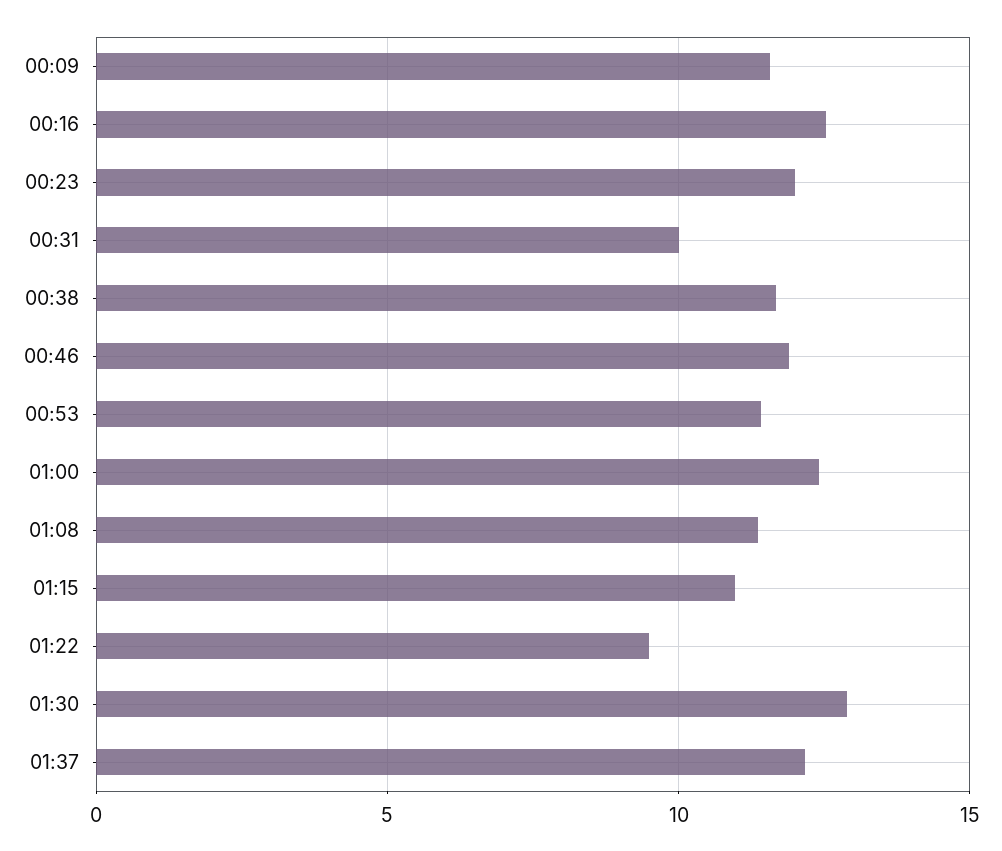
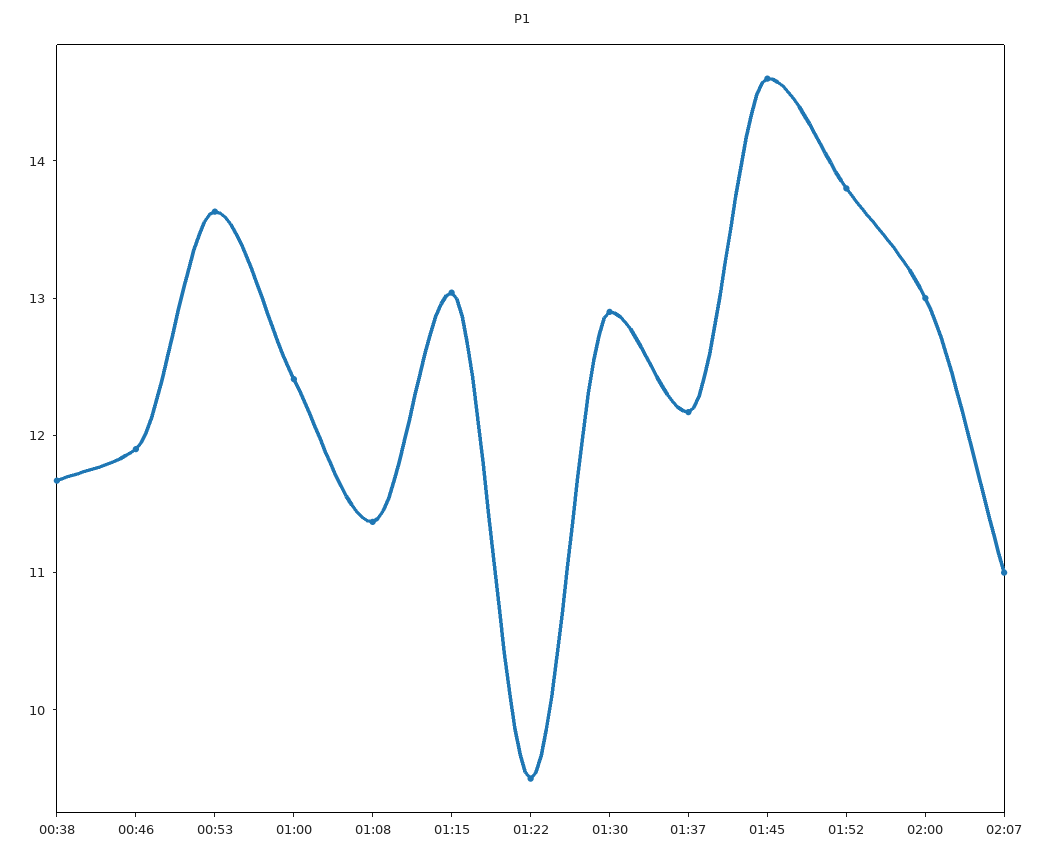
00:09: 11.5 -> none
00:16: 12.5 -> none
00:23: 12 -> none
00:31: 10 -> none
00:53: 11.5 -> 13.6
01:15: 11 -> 13
01:45: none -> 14.6
01:52: none -> 13.8
02:00: none -> 13
02:07: none -> 11

